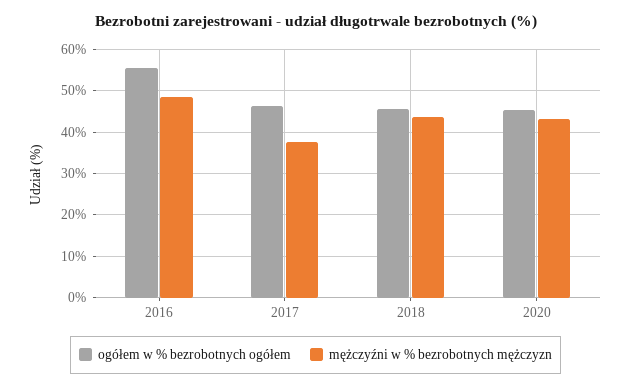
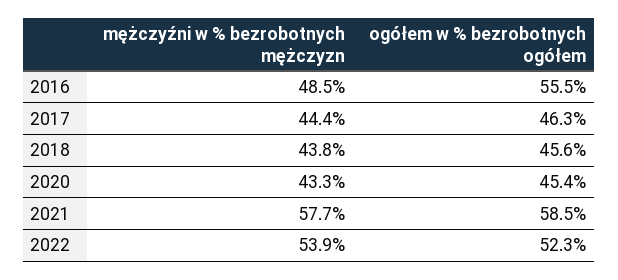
mężczyźni w % bezrobotnych mężczyzn, 2017: 38 -> 44.4
mężczyźni w % bezrobotnych mężczyzn, 2021: none -> 57.7
ogółem w % bezrobotnych ogółem, 2021: none -> 58.5
mężczyźni w % bezrobotnych mężczyzn, 2022: none -> 53.9
ogółem w % bezrobotnych ogółem, 2022: none -> 52.3

